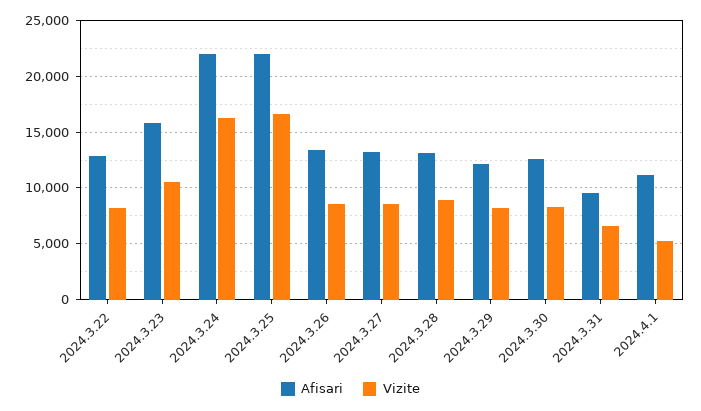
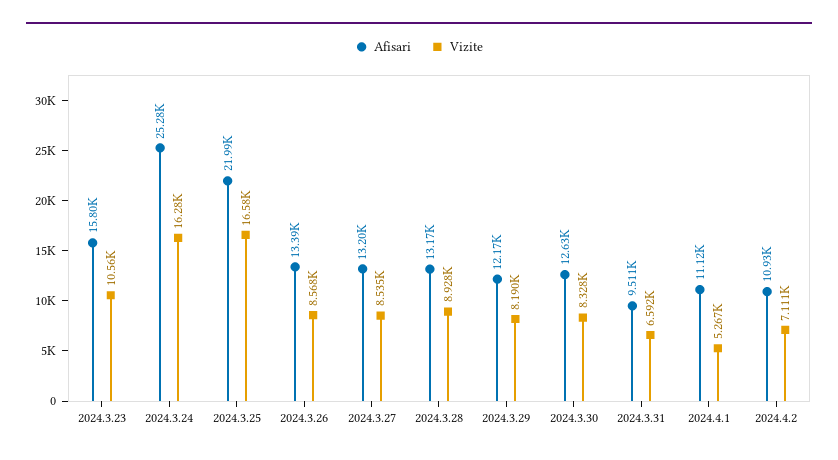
Afisari, 2024.3.22: 13000 -> none
Vizite, 2024.3.22: 8000 -> none
Afisari, 2024.3.24: 22000 -> 25280
Afisari, 2024.4.2: none -> 10930
Vizite, 2024.4.2: none -> 7111

